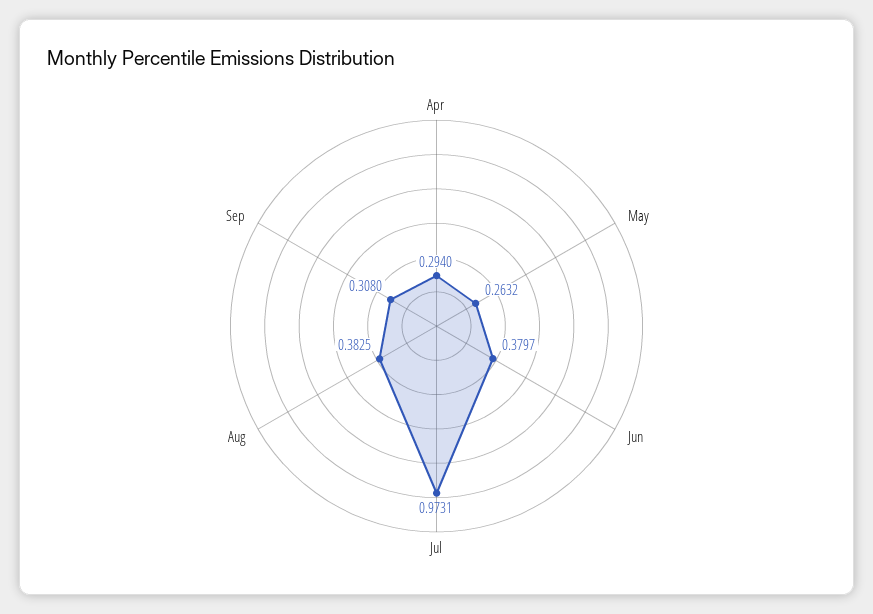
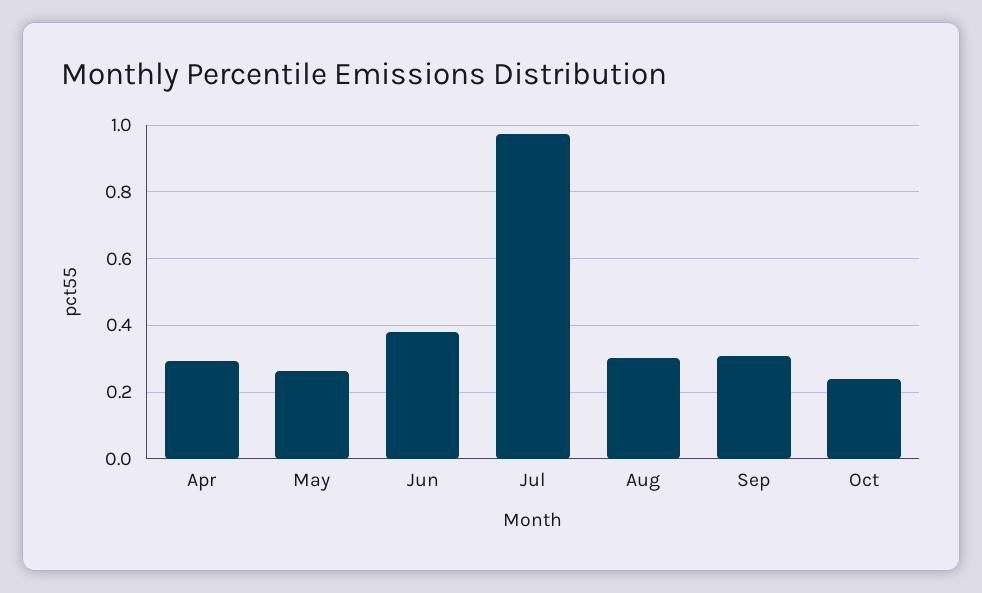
Aug: 0.3825 -> 0.3
Oct: none -> 0.24

